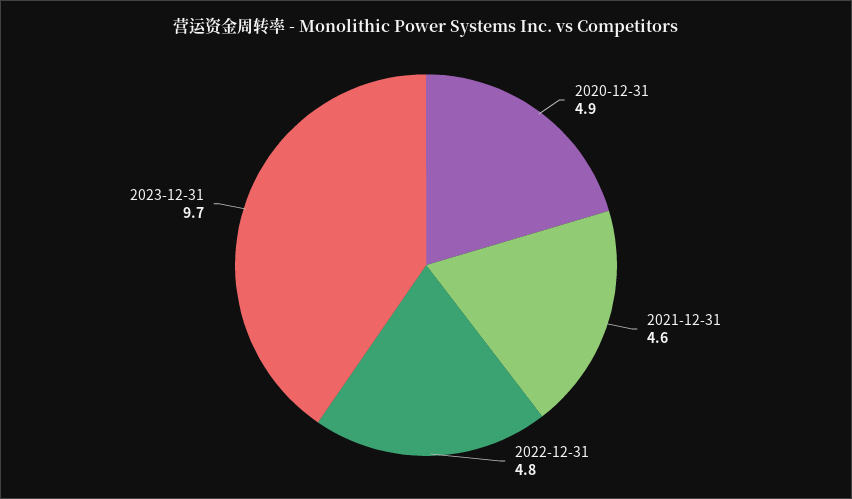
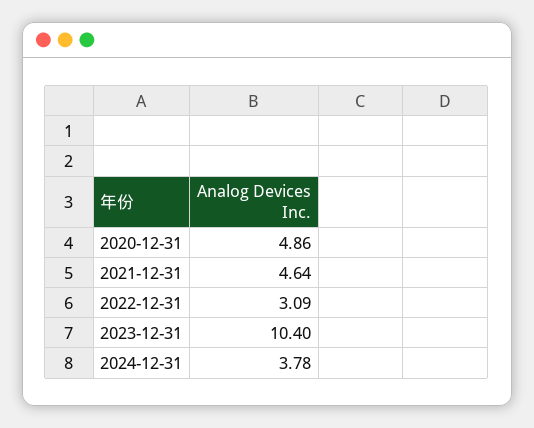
2022-12-31: 4.8 -> 3.09
2023-12-31: 9.7 -> 10.4
2024-12-31: none -> 3.78

